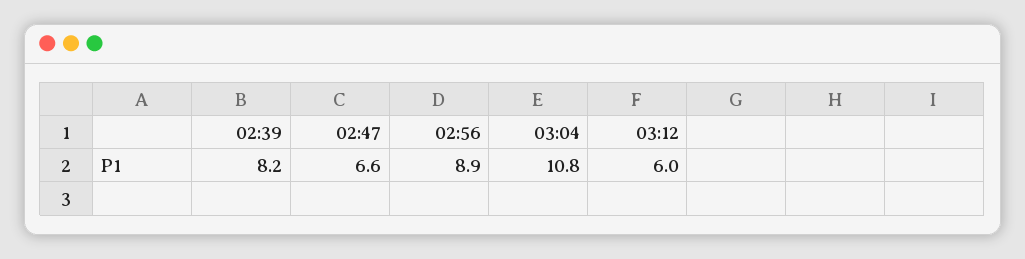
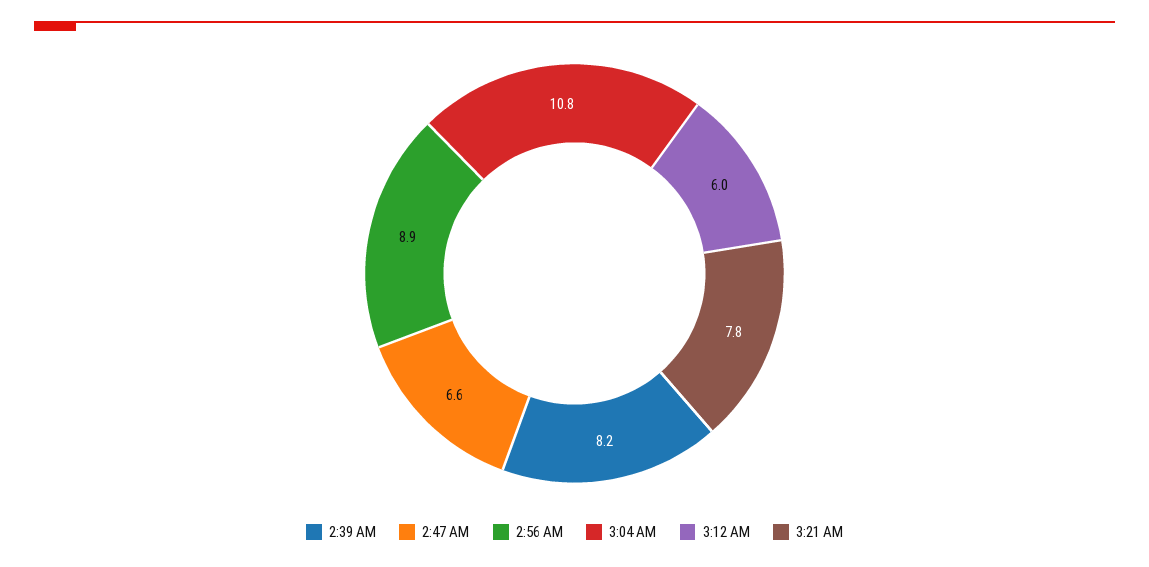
3:21 AM: none -> 7.8

